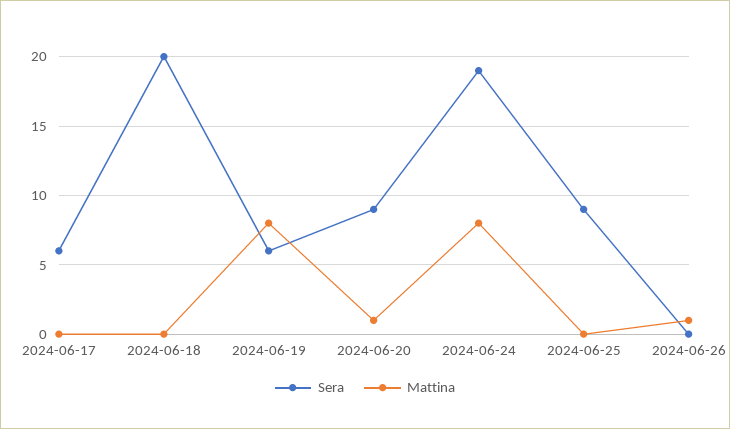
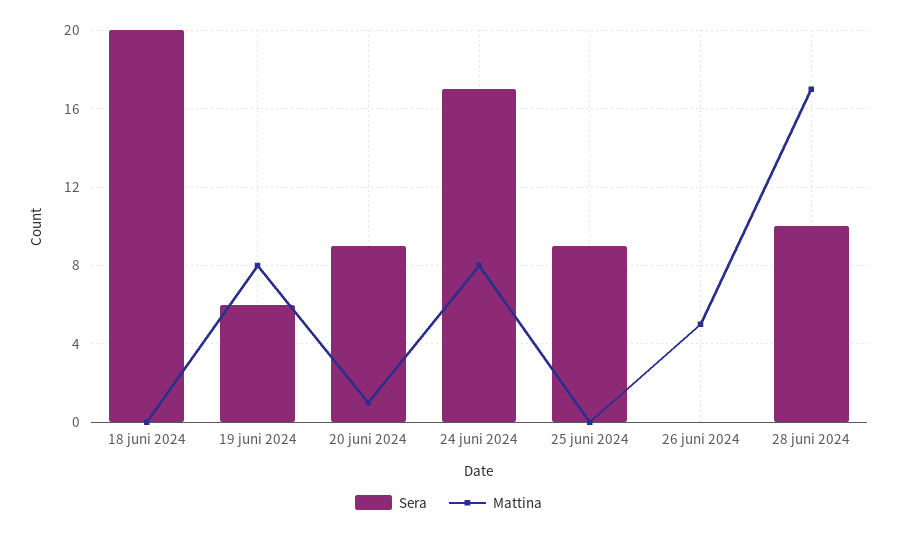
Sera, 2024-06-17: 6 -> none
Mattina, 2024-06-17: 0 -> none
Sera, 2024-06-24: 19 -> 17
Mattina, 2024-06-26: 1 -> 5
Sera, 28 juni 2024: none -> 10
Mattina, 28 juni 2024: none -> 17

